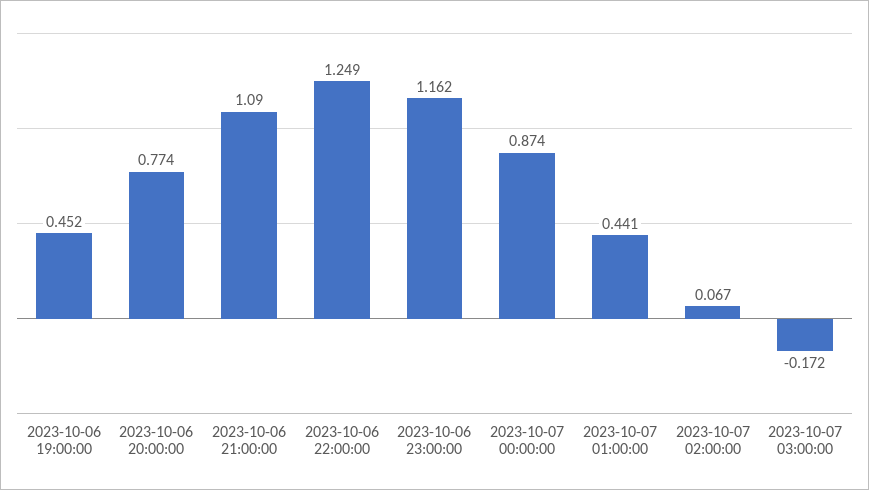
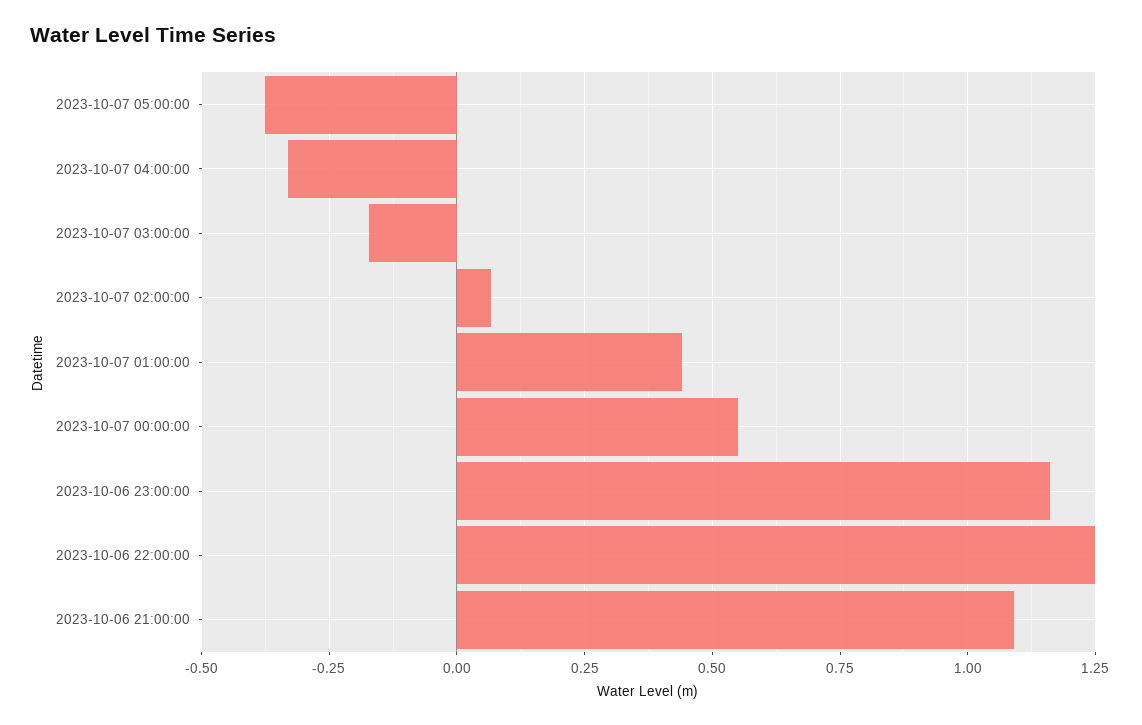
2023-10-06 19:00:00: 0.452 -> none
2023-10-06 20:00:00: 0.774 -> none
2023-10-07 00:00:00: 0.874 -> 0.55
2023-10-07 05:00:00: none -> -0.375
2023-10-07 04:00:00: none -> -0.325

